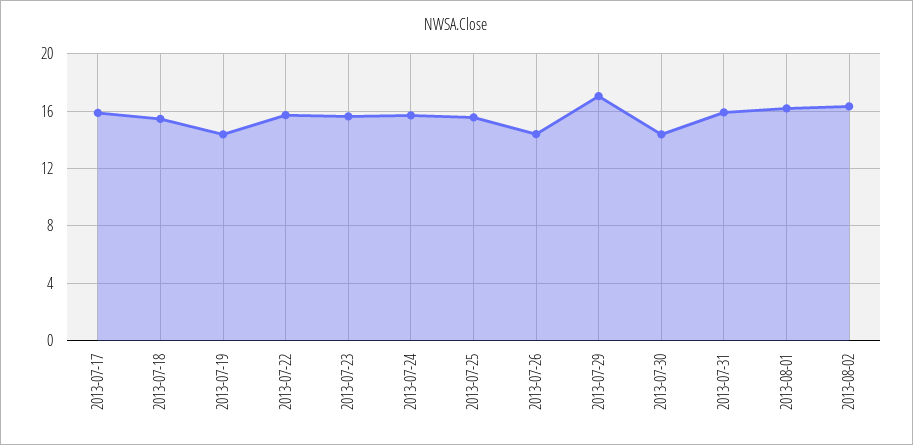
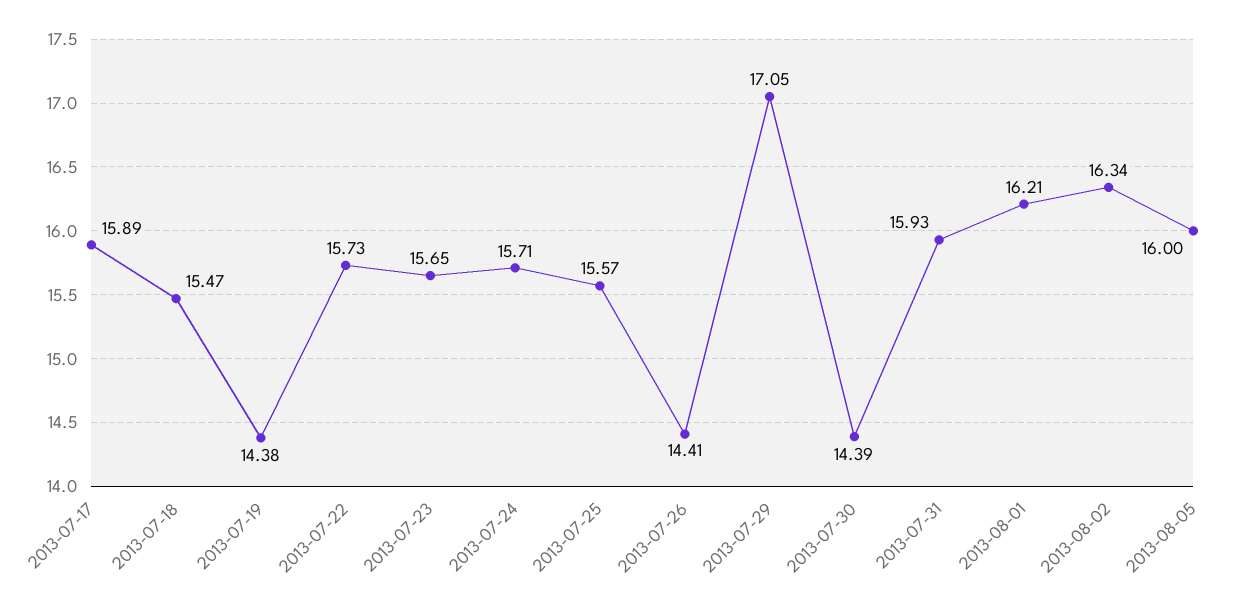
2013-08-05: none -> 16

